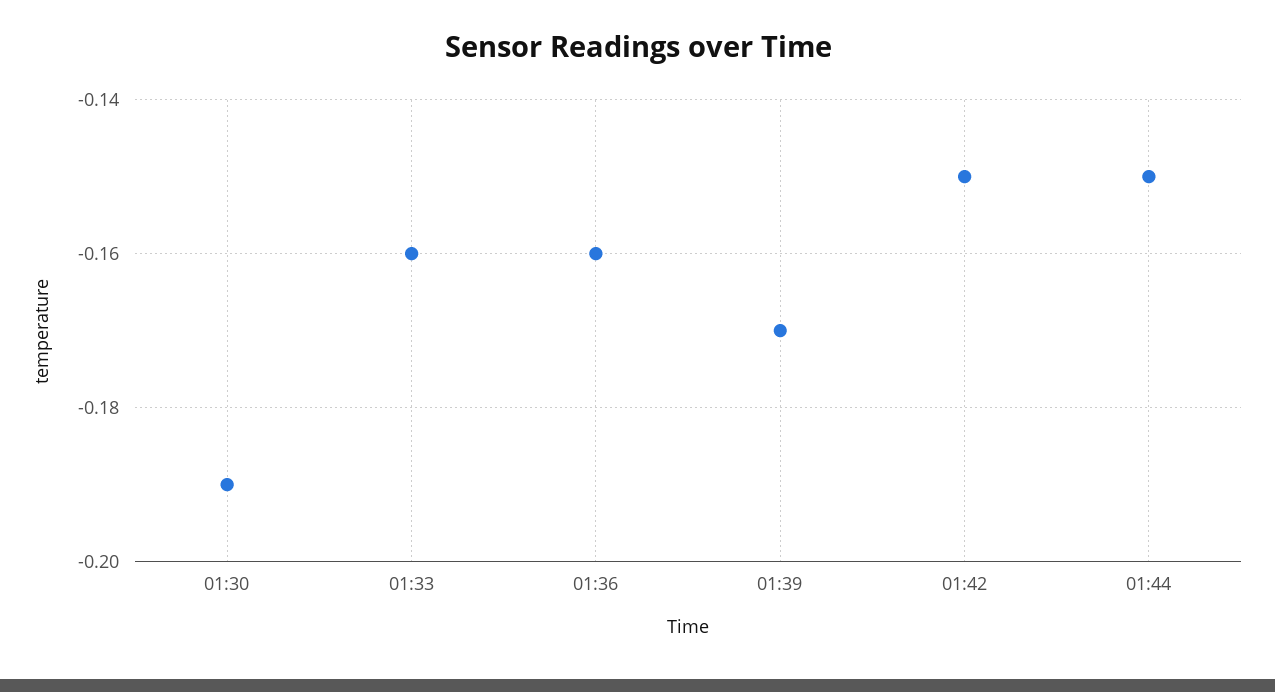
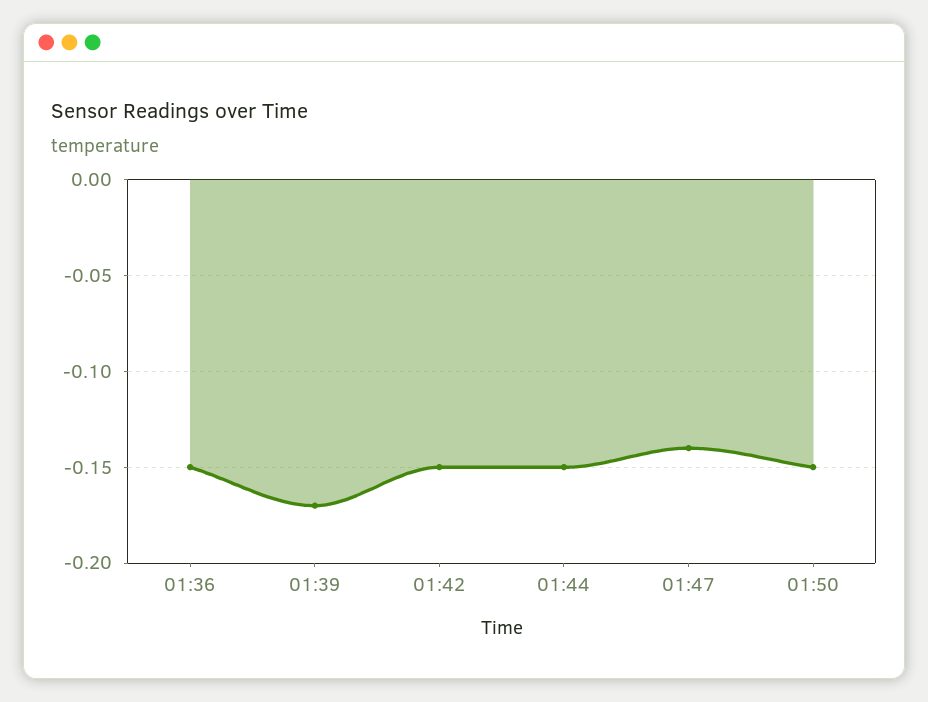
01:30: -0.19 -> none
01:33: -0.16 -> none
01:36: -0.16 -> -0.15
01:47: none -> -0.14
01:50: none -> -0.15

